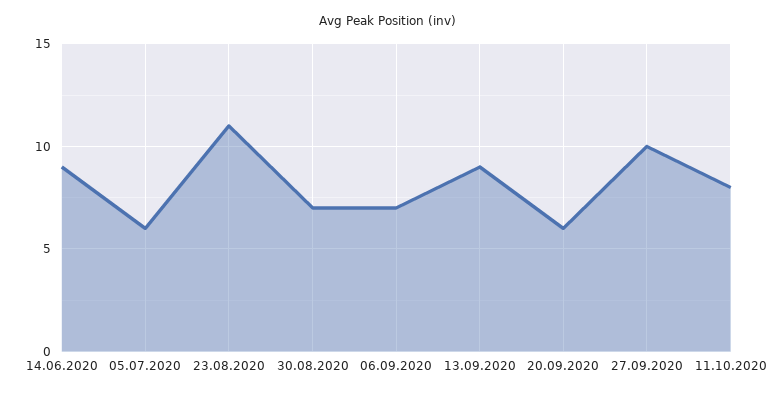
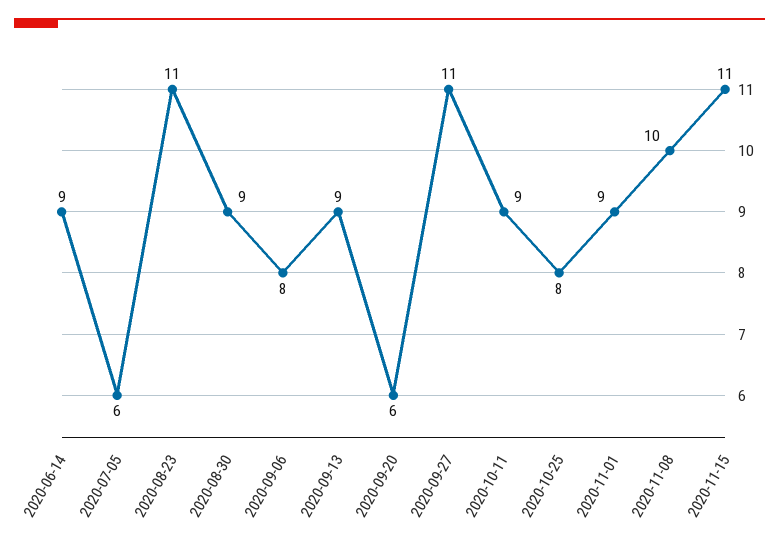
30.08.2020: 7 -> 9
06.09.2020: 7 -> 8
27.09.2020: 10 -> 11
11.10.2020: 8 -> 9
2020-10-25: none -> 8
2020-11-01: none -> 9
2020-11-08: none -> 10
2020-11-15: none -> 11

